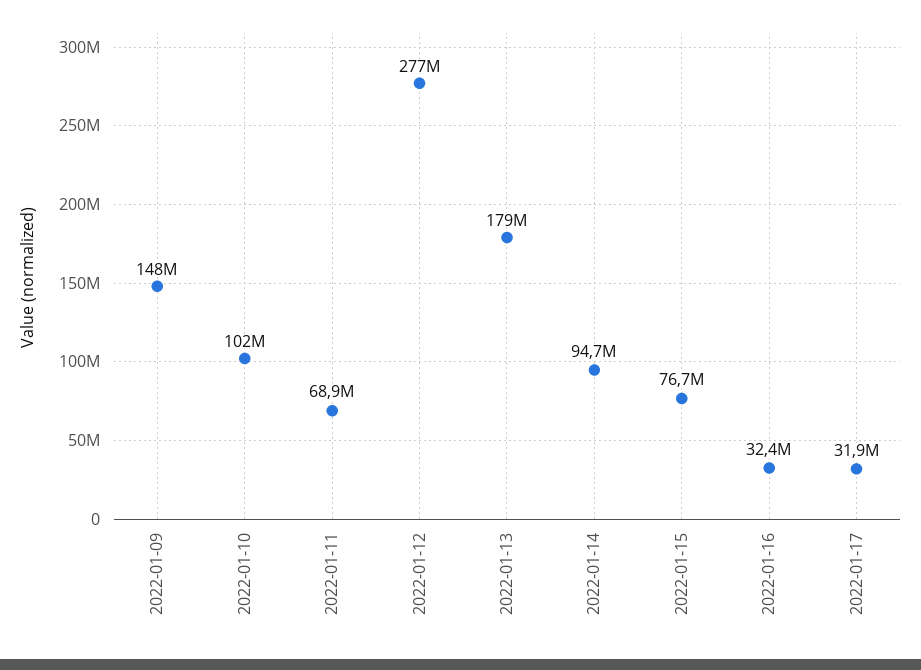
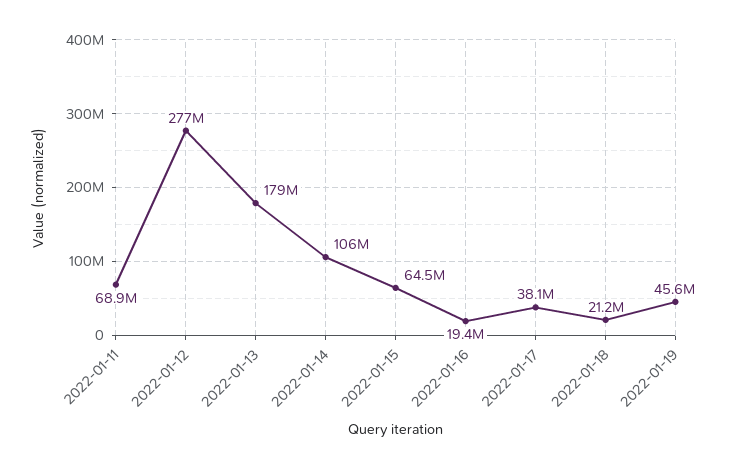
2022-01-09: 148000000 -> none
2022-01-10: 102000000 -> none
2022-01-14: 94700000 -> 106000000
2022-01-15: 76700000 -> 64500000
2022-01-16: 32400000 -> 19400000
2022-01-17: 31900000 -> 38100000
2022-01-18: none -> 21200000
2022-01-19: none -> 45600000

